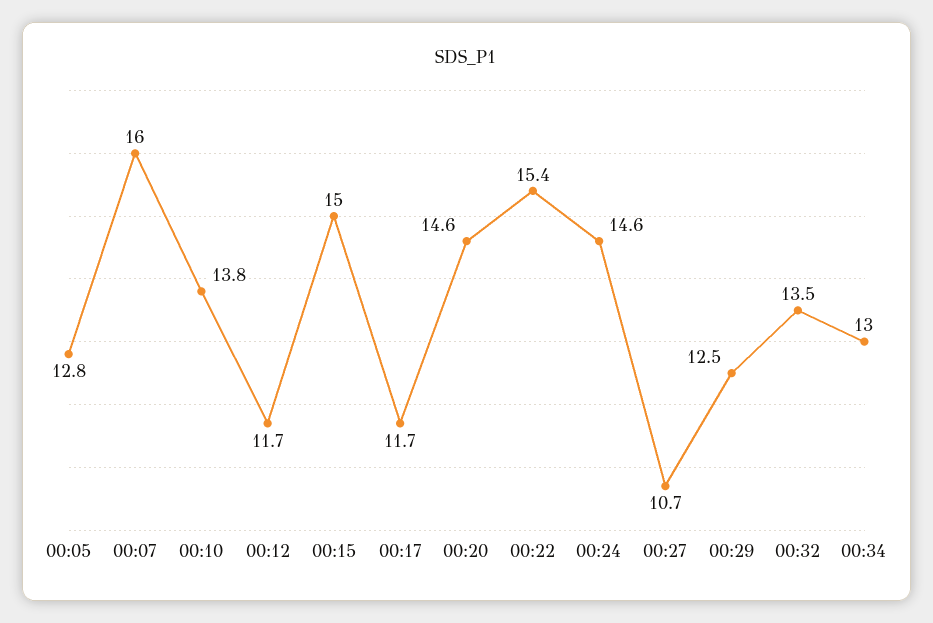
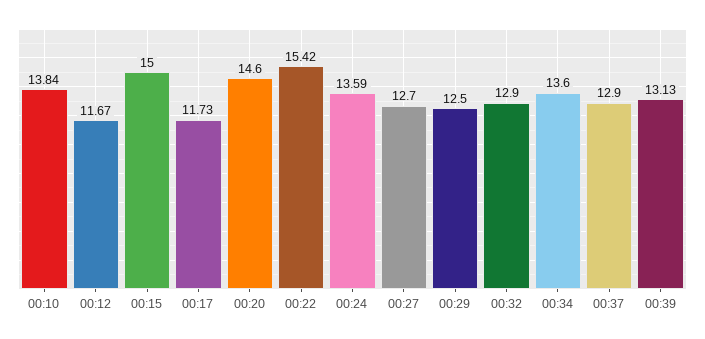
00:05: 12.8 -> none
00:07: 16 -> none
00:24: 14.6 -> 13.59
00:27: 10.7 -> 12.7
00:32: 13.5 -> 12.9
00:34: 13 -> 13.6
00:37: none -> 12.9
00:39: none -> 13.13

